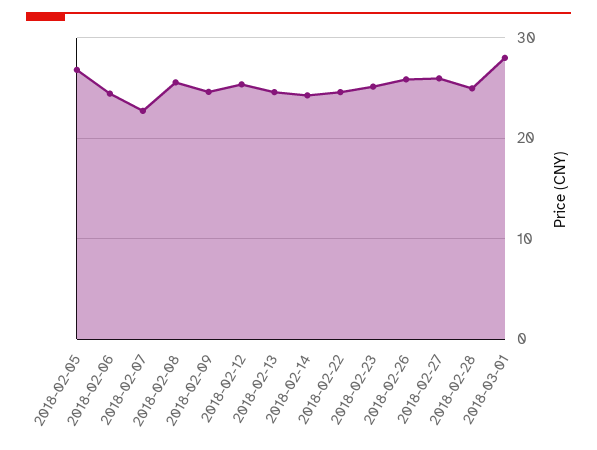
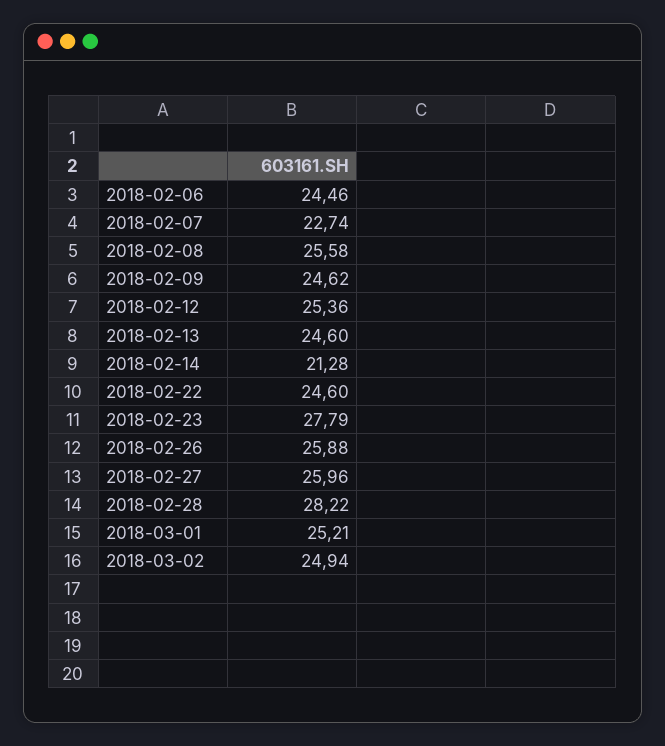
2018-02-05: 27 -> none
2018-02-14: 24 -> 21.28
2018-02-23: 25 -> 27.79
2018-02-28: 25 -> 28.22
2018-03-01: 28 -> 25.21
2018-03-02: none -> 24.94

